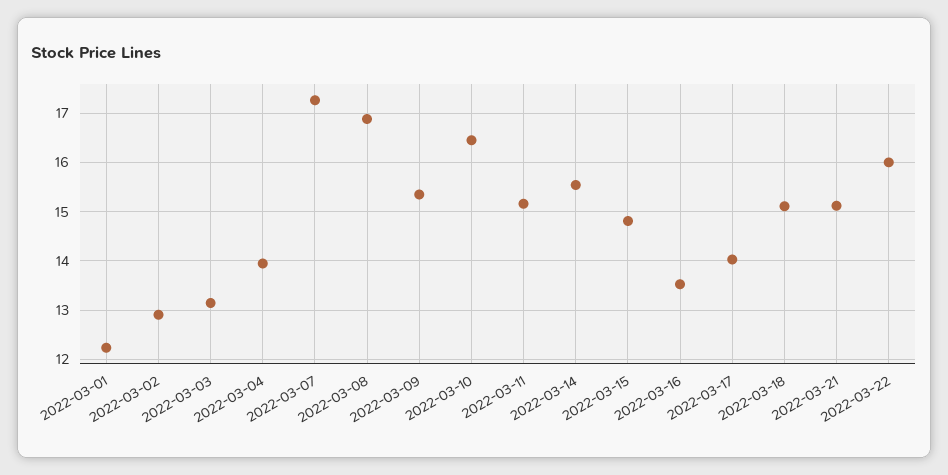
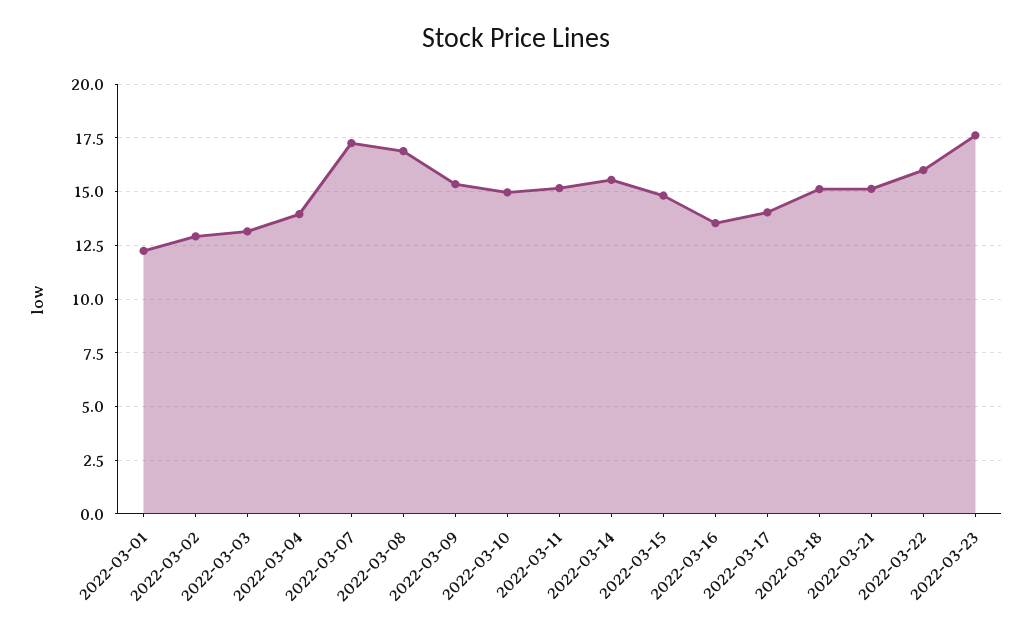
2022-03-10: 16.4 -> 15
2022-03-23: none -> 17.5

